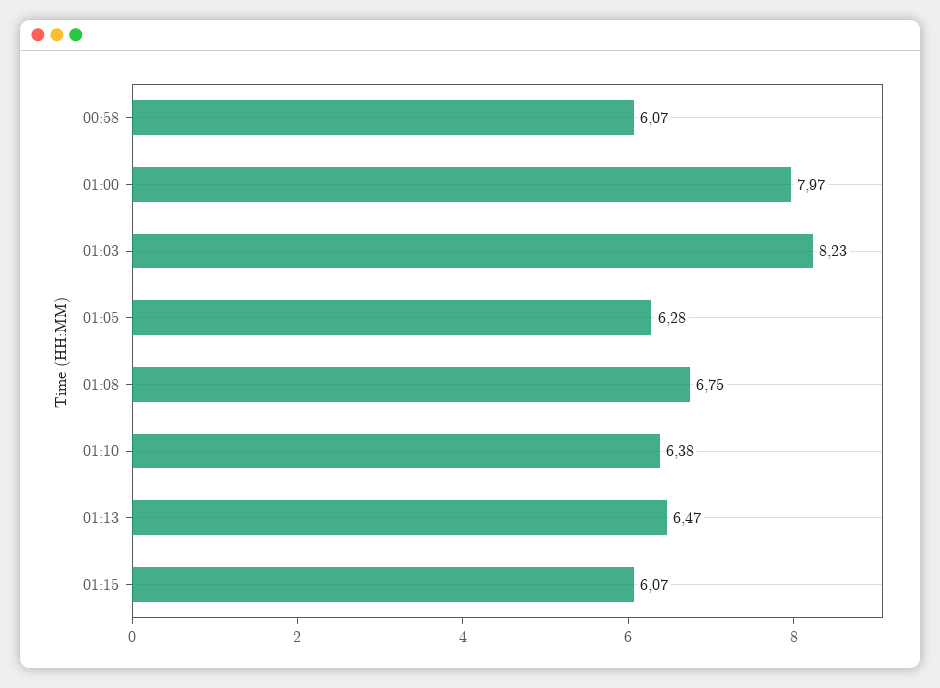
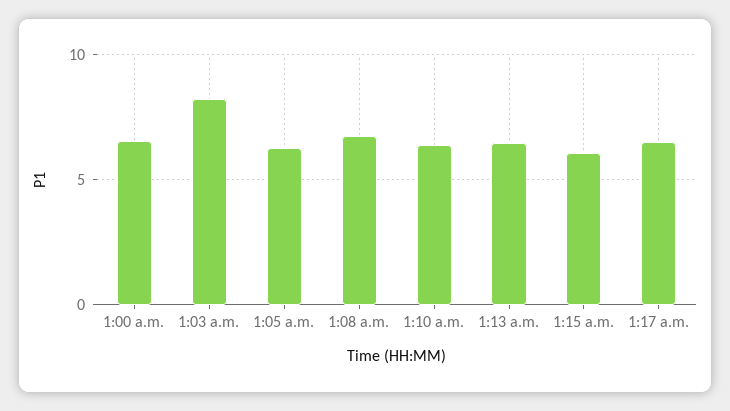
00:58: 6.07 -> none
01:00: 7.97 -> 6.5
1:17 a.m.: none -> 6.5

